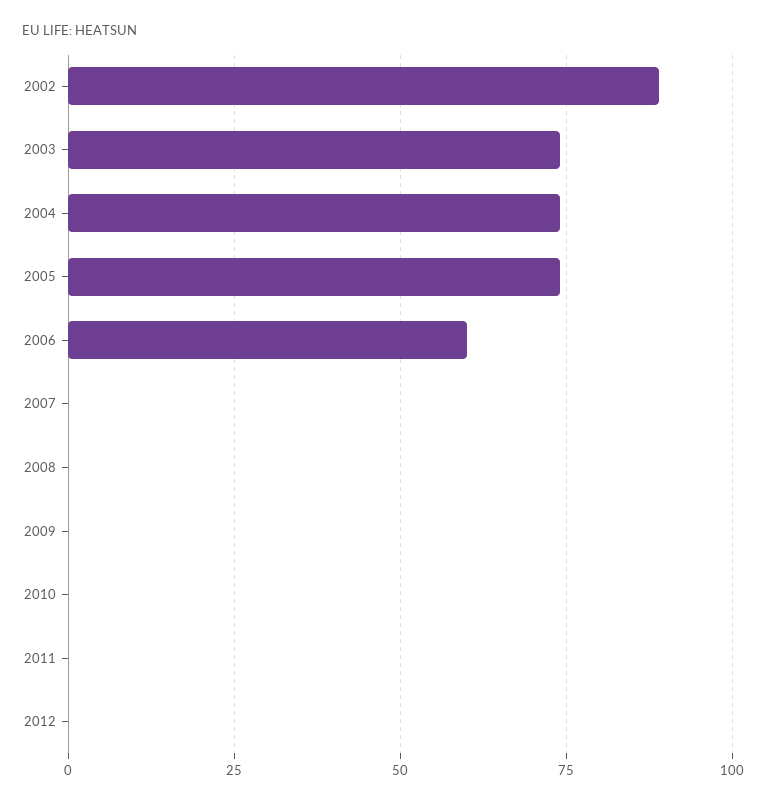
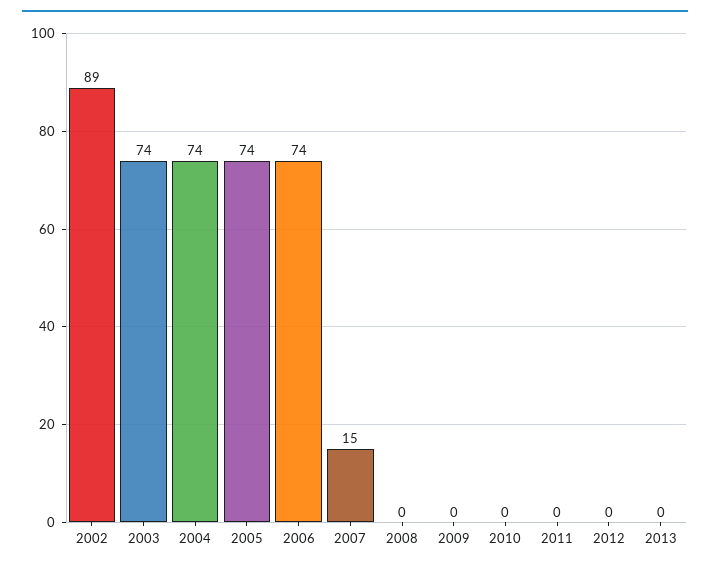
2006: 60 -> 74
2007: 0 -> 15
2013: none -> 0

